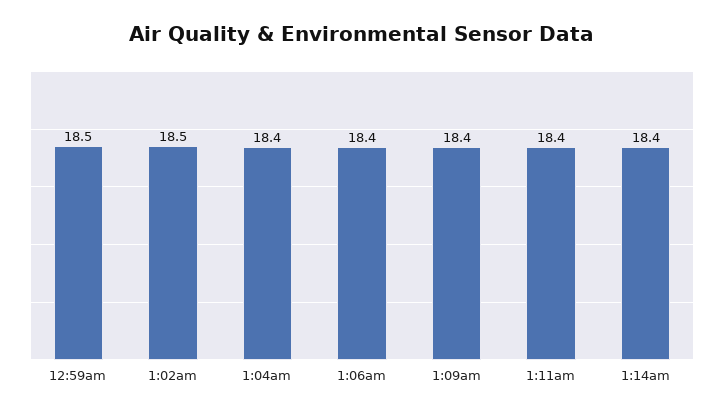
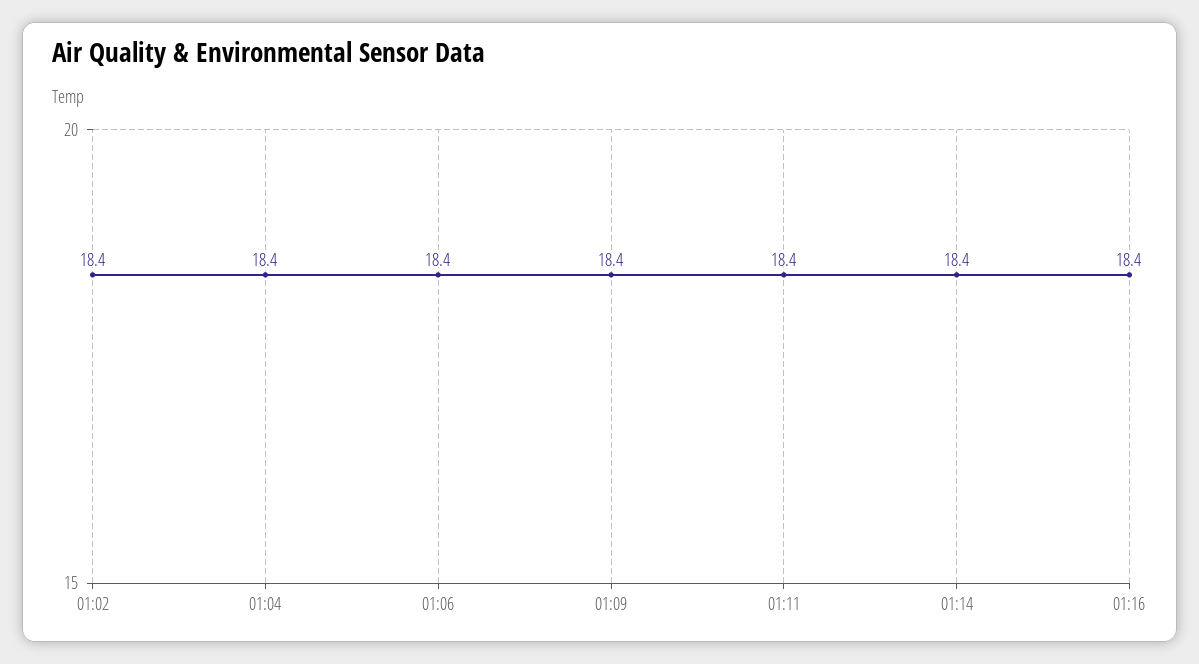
12:59am: 18.5 -> none
1:02am: 18.5 -> 18.4
01:16: none -> 18.4

